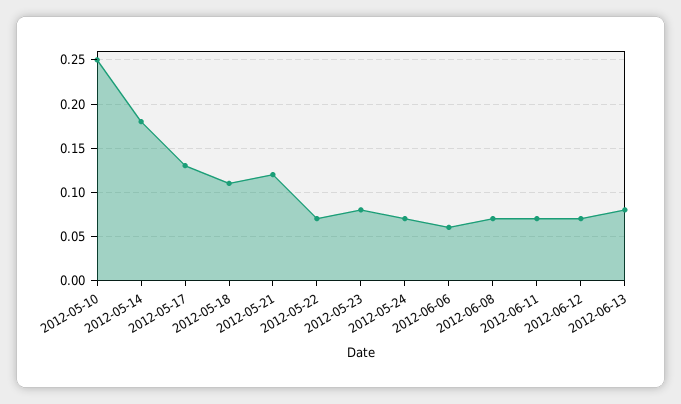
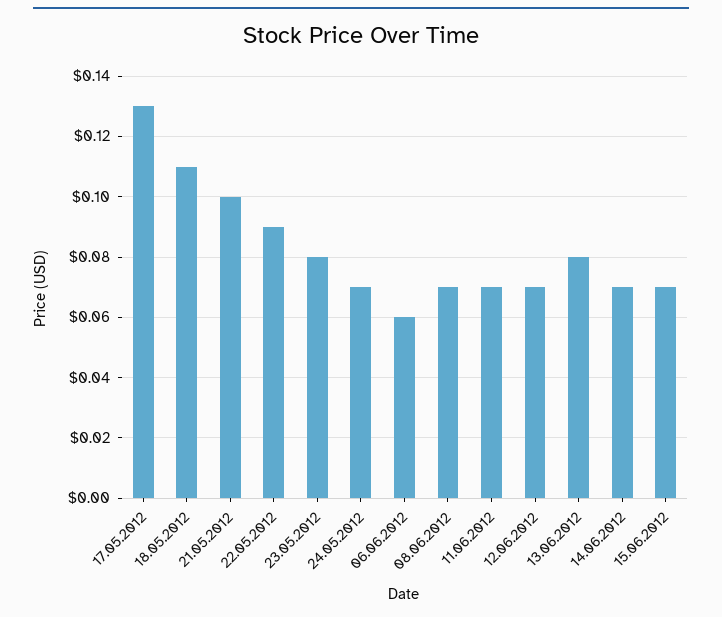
2012-05-10: 0.25 -> none
2012-05-14: 0.18 -> none
2012-05-21: 0.12 -> 0.1
2012-05-22: 0.07 -> 0.09
14.06.2012: none -> 0.07
15.06.2012: none -> 0.07

